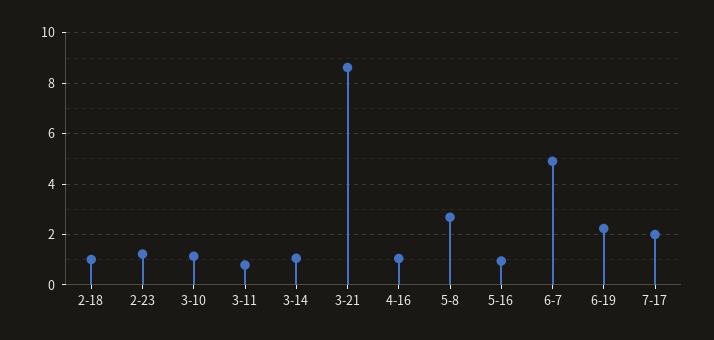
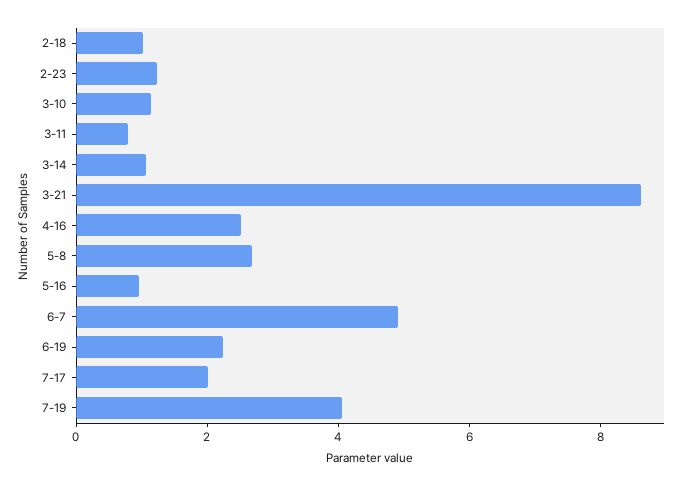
4-16: 1 -> 2.5
7-19: none -> 4

